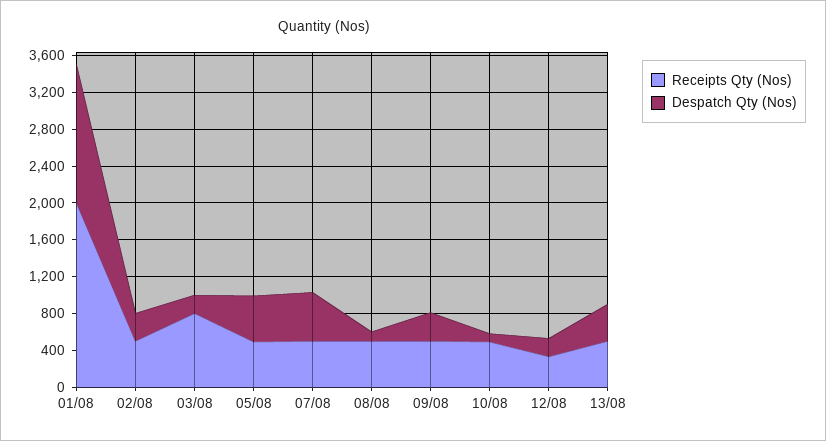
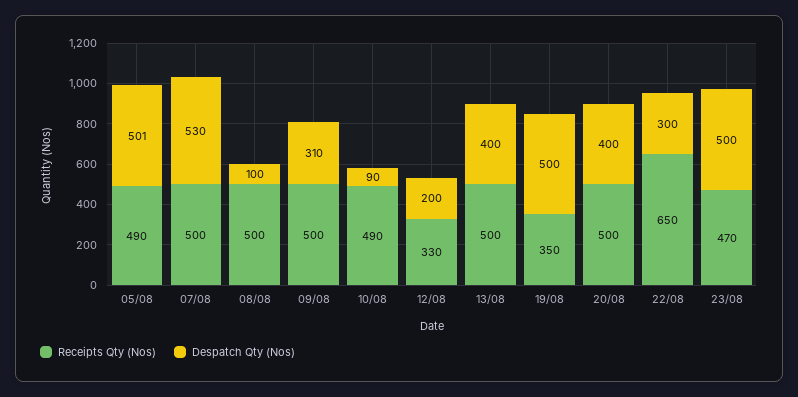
Receipts Qty (Nos), 01/08: 2000 -> none
Despatch Qty (Nos), 01/08: 1500 -> none
Receipts Qty (Nos), 02/08: 500 -> none
Despatch Qty (Nos), 02/08: 300 -> none
Receipts Qty (Nos), 03/08: 800 -> none
Despatch Qty (Nos), 03/08: 200 -> none
Receipts Qty (Nos), 19/08: none -> 350
Despatch Qty (Nos), 19/08: none -> 500
Receipts Qty (Nos), 20/08: none -> 500
Despatch Qty (Nos), 20/08: none -> 400
Receipts Qty (Nos), 22/08: none -> 650
Despatch Qty (Nos), 22/08: none -> 300
Receipts Qty (Nos), 23/08: none -> 470
Despatch Qty (Nos), 23/08: none -> 500

